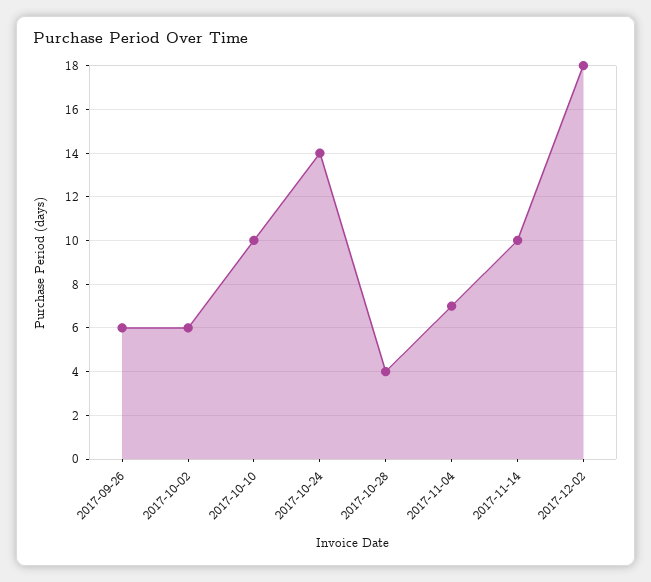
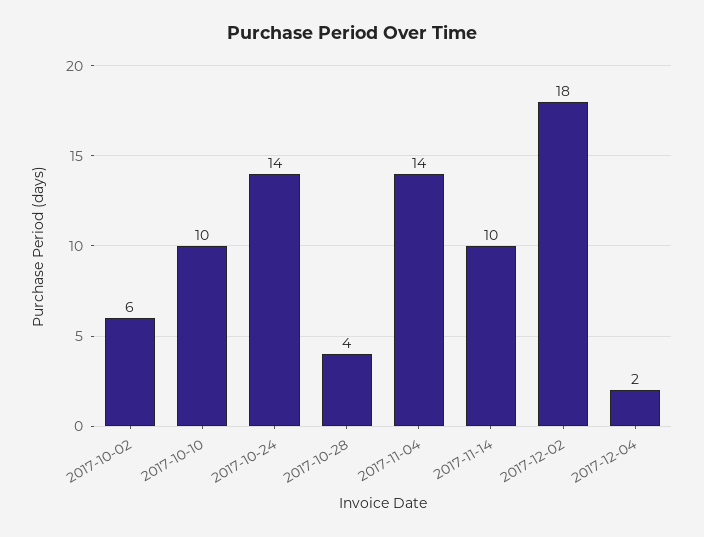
2017-09-26: 6 -> none
2017-11-04: 7 -> 14
2017-12-04: none -> 2

